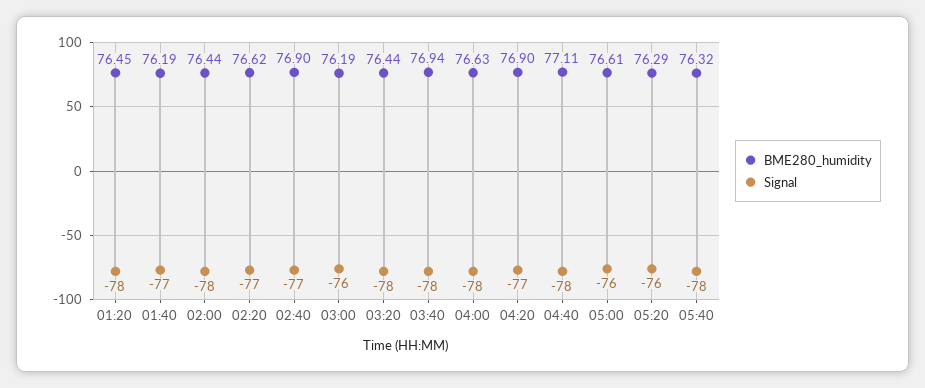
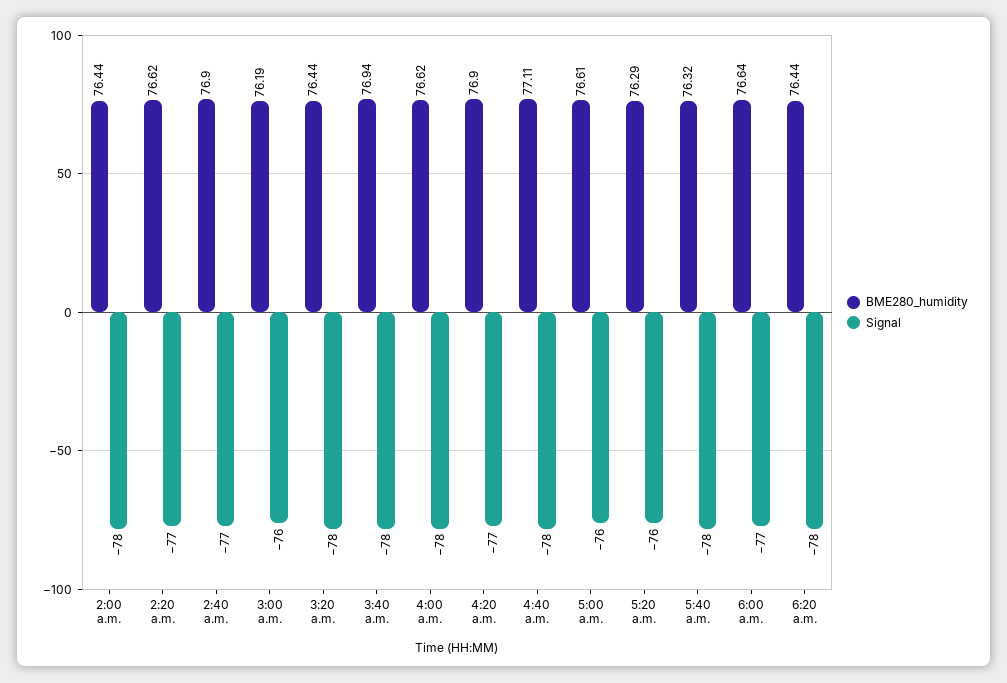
BME280_humidity, 01:20: 76.45 -> none
Signal, 01:20: -78 -> none
BME280_humidity, 01:40: 76.19 -> none
Signal, 01:40: -77 -> none
BME280_humidity, 04:00: 76.63 -> 76.62
BME280_humidity, 6:00 a.m.: none -> 76.64
Signal, 6:00 a.m.: none -> -77
BME280_humidity, 6:20 a.m.: none -> 76.44
Signal, 6:20 a.m.: none -> -78

